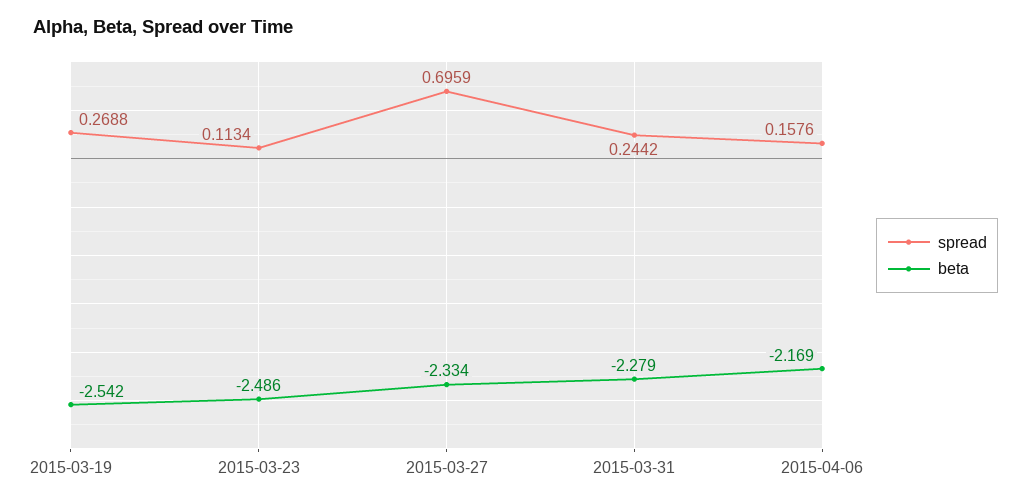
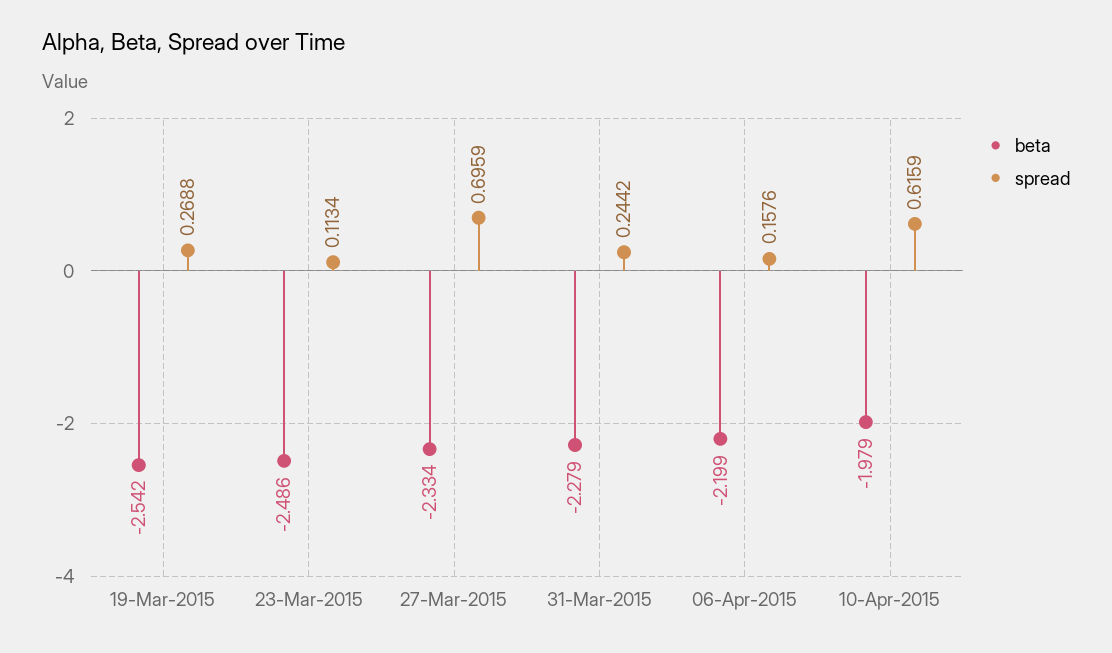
beta, 2015-04-06: -2.169 -> -2.199
beta, 10-Apr-2015: none -> -1.979
spread, 10-Apr-2015: none -> 0.6159

